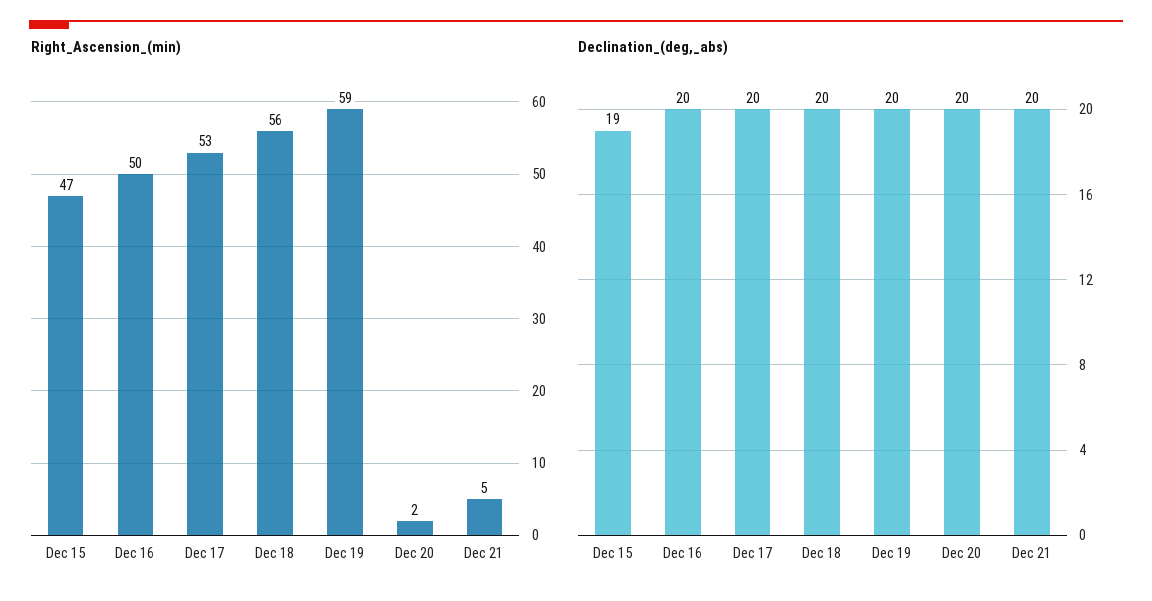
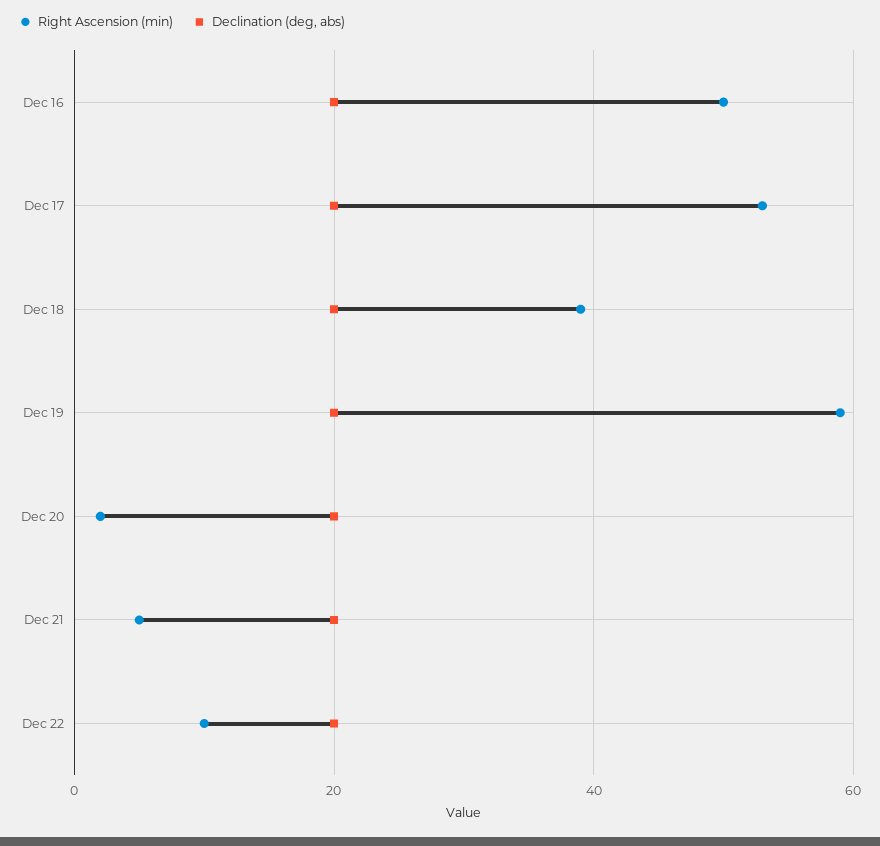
Right_Ascension_(min), Dec 15: 47 -> none
Right_Ascension_(min), Dec 18: 56 -> 40
Declination_(deg,_abs), Dec 15: 19 -> none
Right_Ascension_(min), Dec 22: none -> 10
Declination_(deg,_abs), Dec 22: none -> 20

